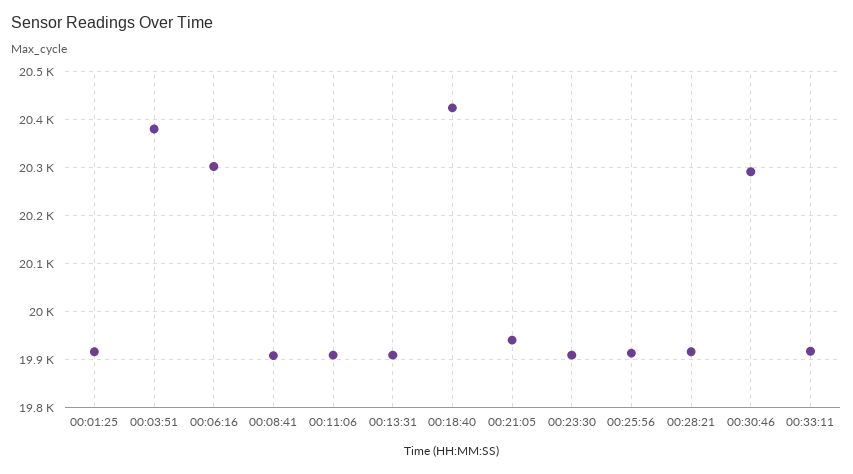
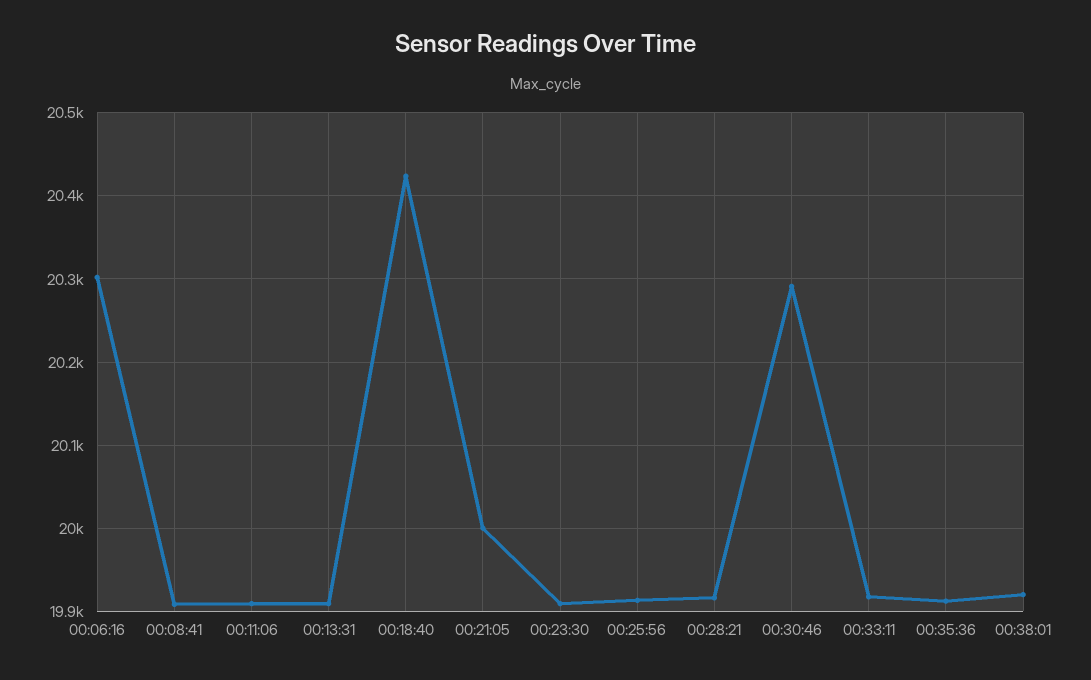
00:01:25: 19920 -> none
00:03:51: 20380 -> none
00:21:05: 19940 -> 20000
00:35:36: none -> 19910
00:38:01: none -> 19920

